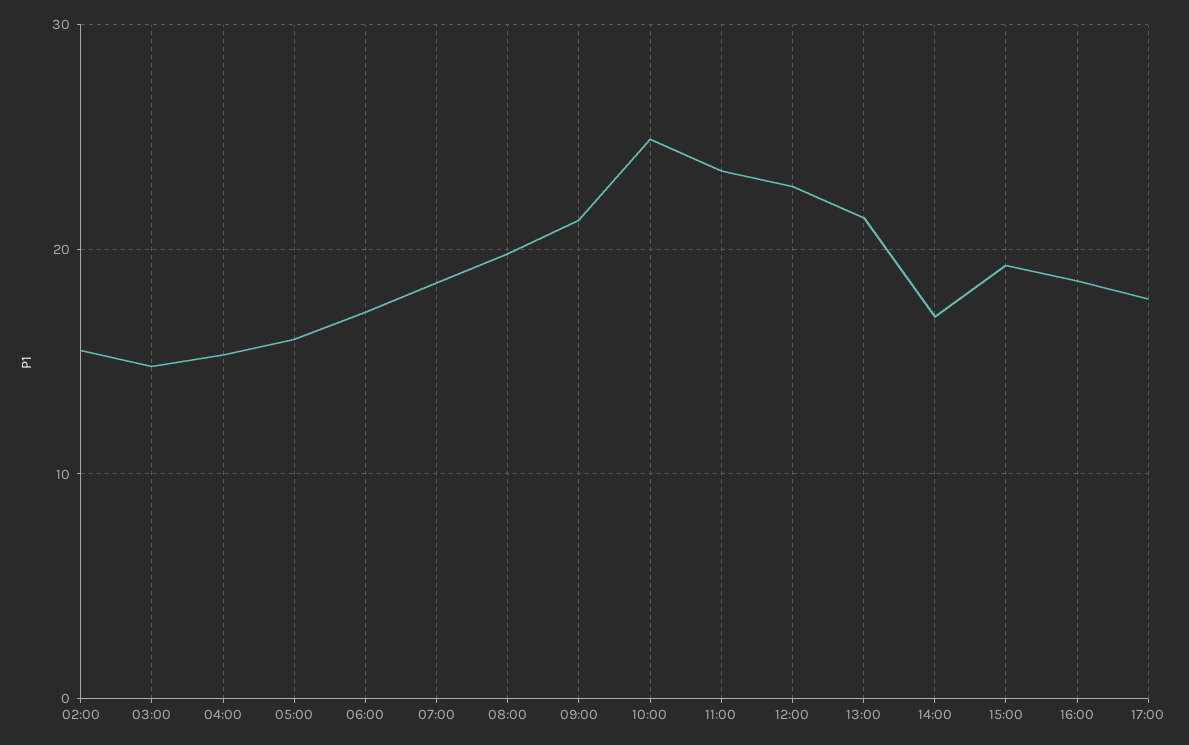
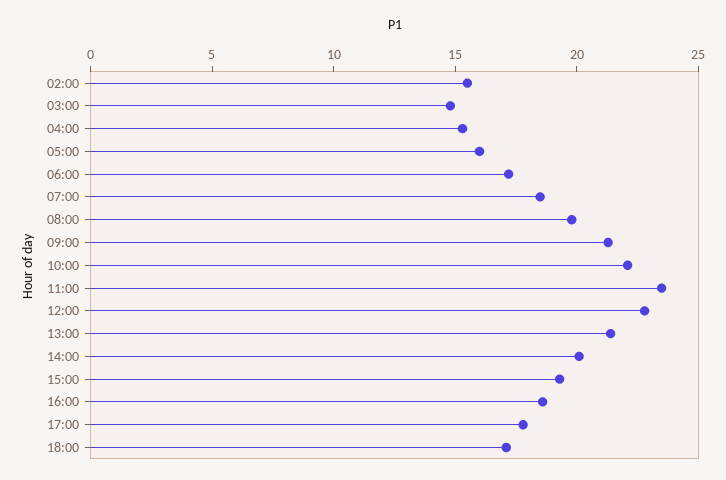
10:00: 25 -> 22
14:00: 17 -> 20
18:00: none -> 17

